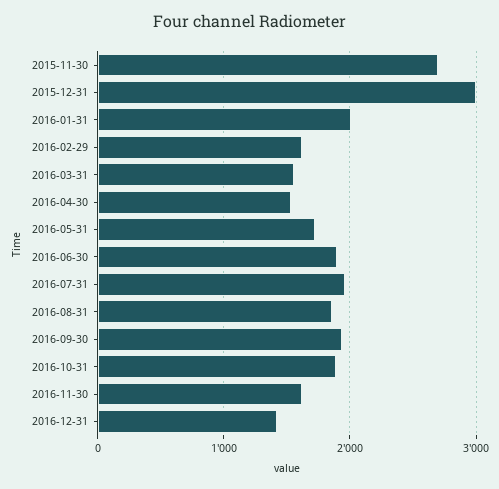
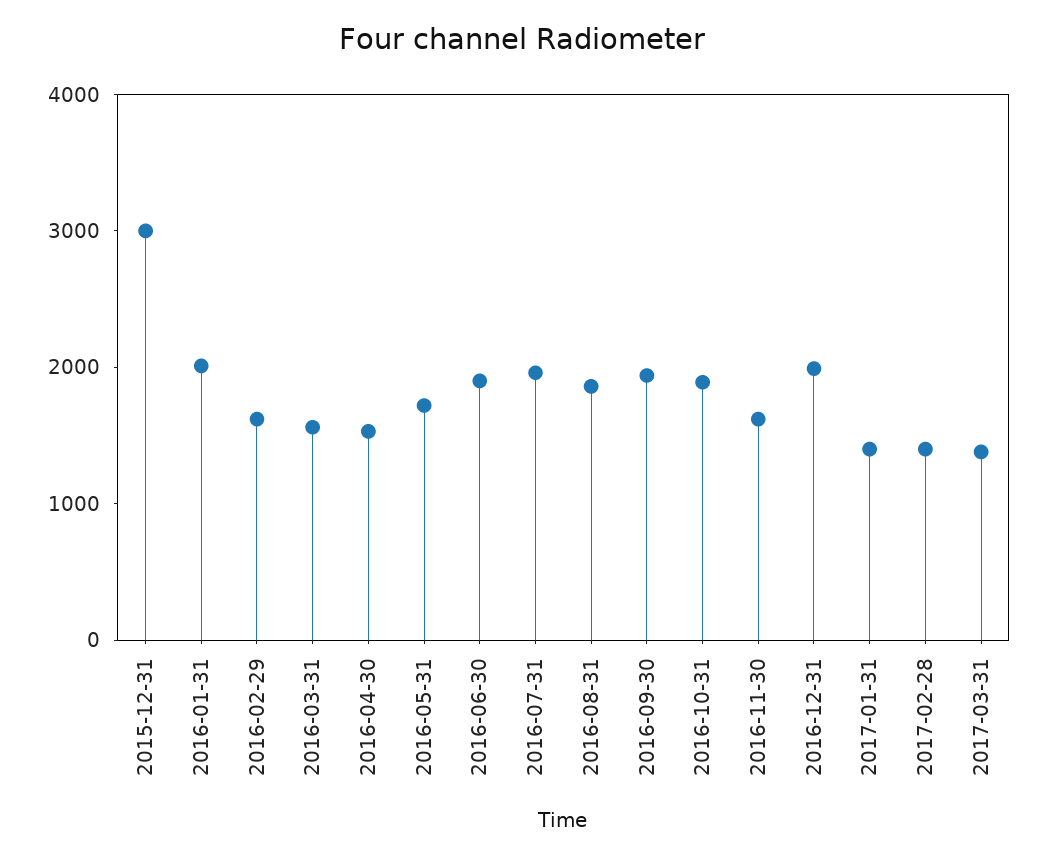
2015-11-30: 2700 -> none
2016-12-31: 1400 -> 2000
2017-01-31: none -> 1400
2017-02-28: none -> 1400
2017-03-31: none -> 1400

